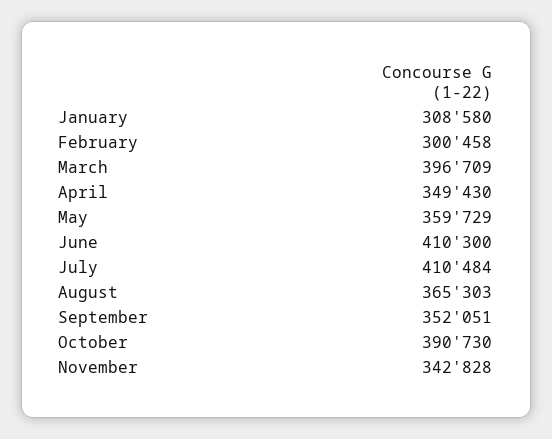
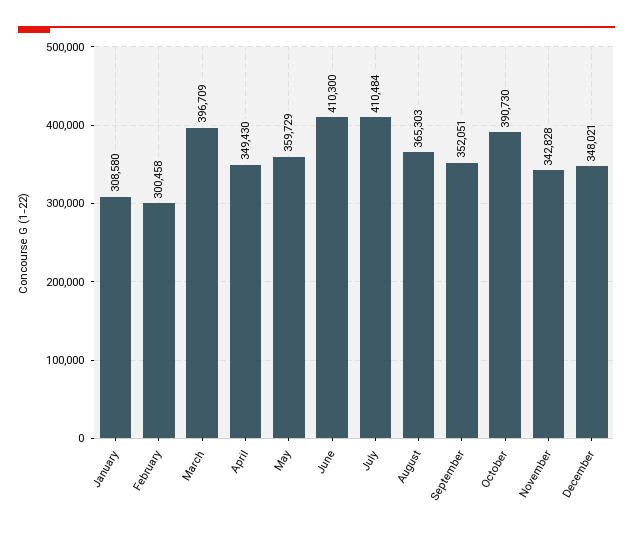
December: none -> 348021

